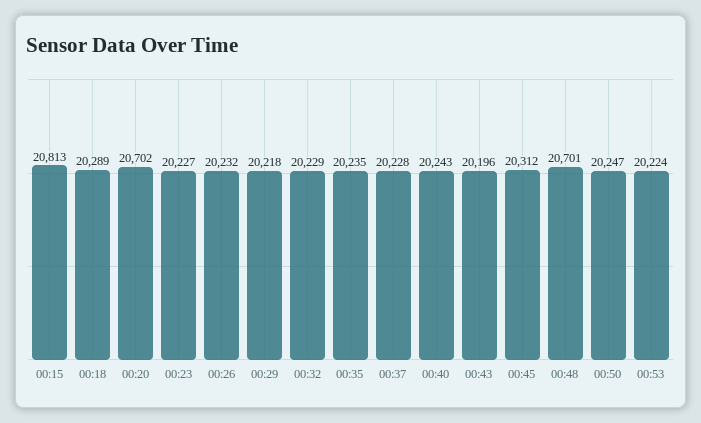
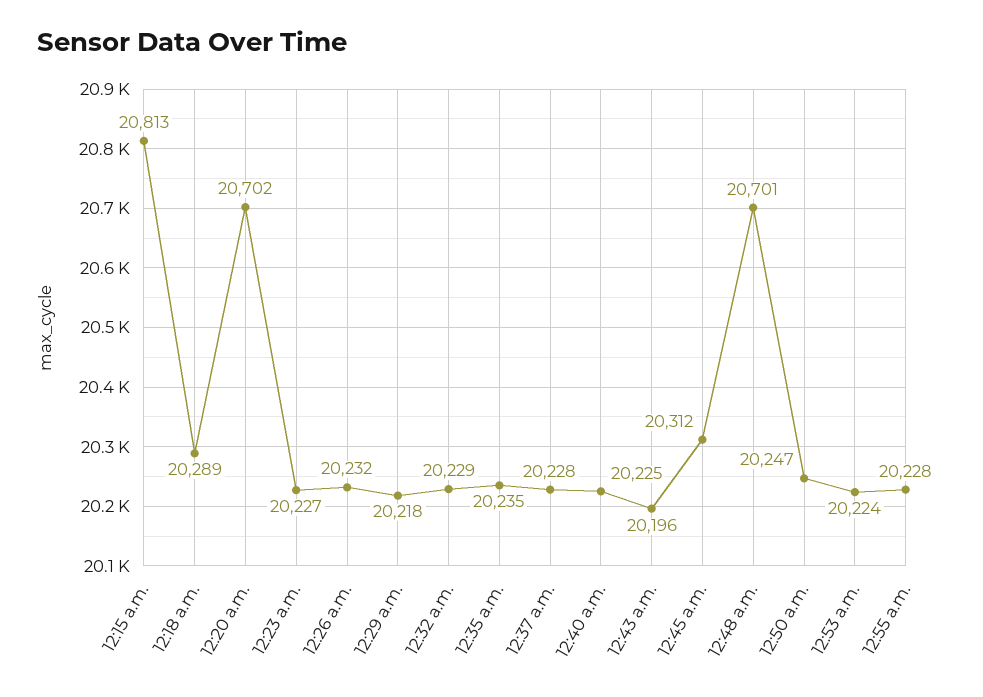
00:40: 20243 -> 20225
12:55 a.m.: none -> 20228

